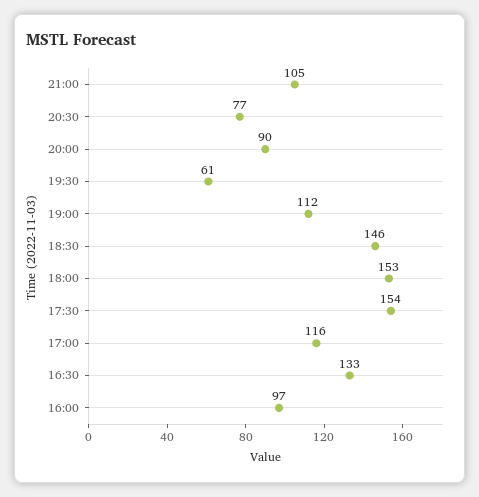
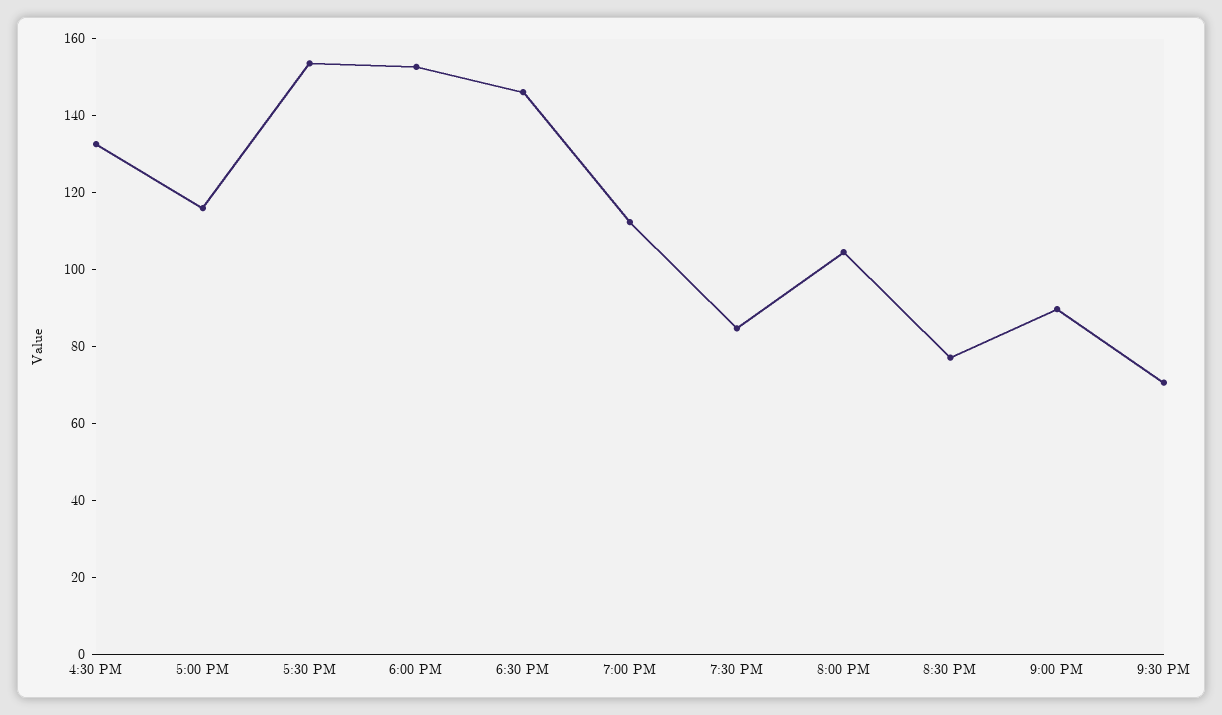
21:00: 105 -> 90
20:00: 90 -> 105
19:30: 61 -> 85
16:00: 97 -> none
9:30 PM: none -> 70

